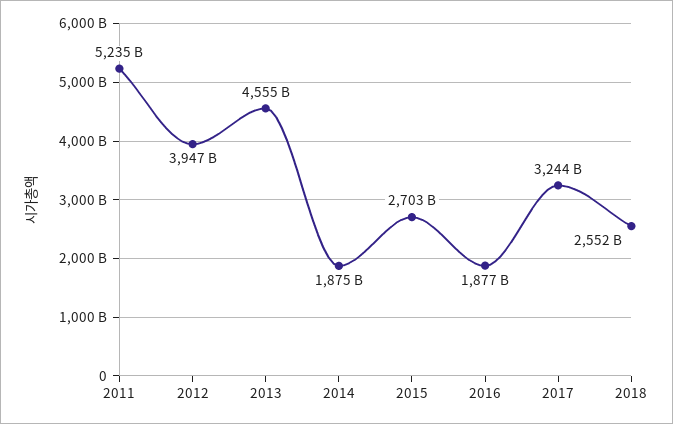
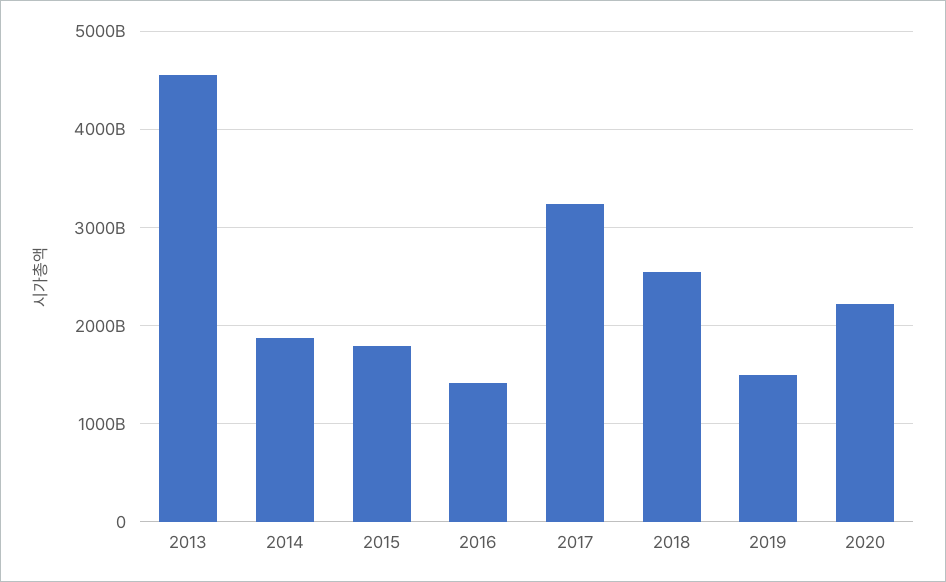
2011: 5235000000000 -> none
2012: 3947000000000 -> none
2015: 2703000000000 -> 1800000000000
2016: 1877000000000 -> 1400000000000
2019: none -> 1500000000000
2020: none -> 2200000000000

